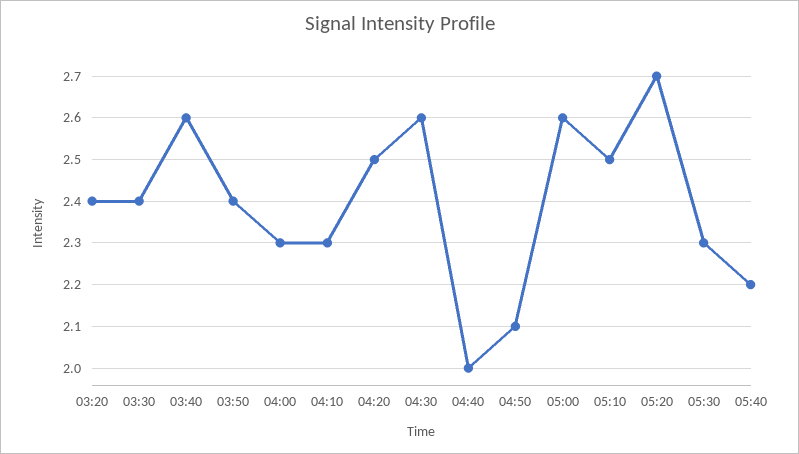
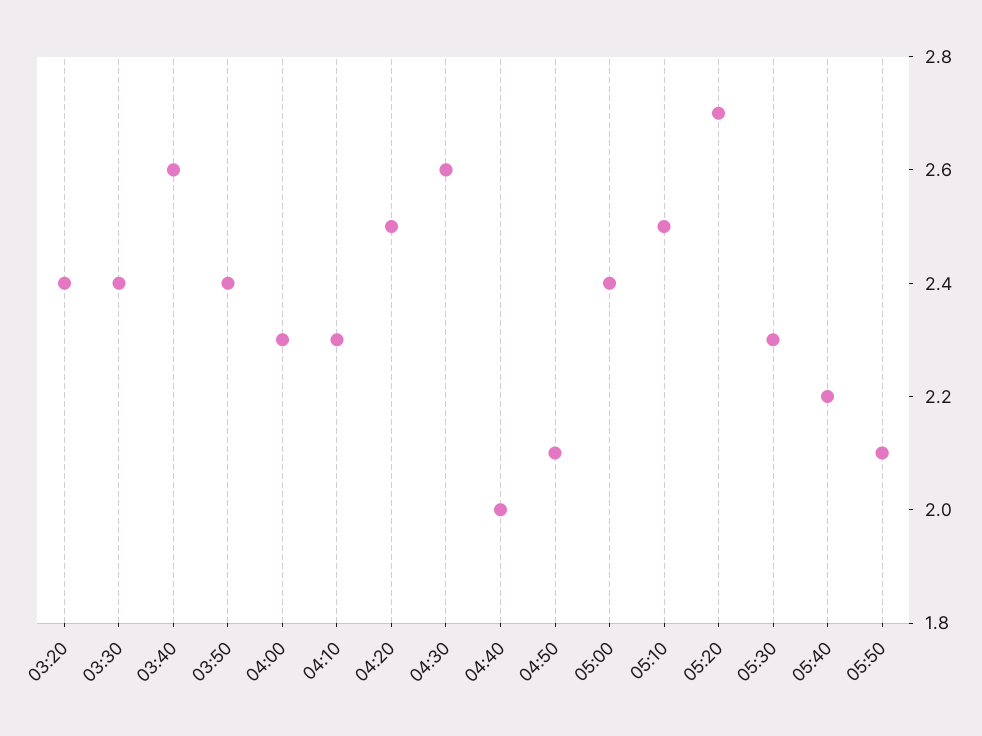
05:00: 2.6 -> 2.4
05:50: none -> 2.1

